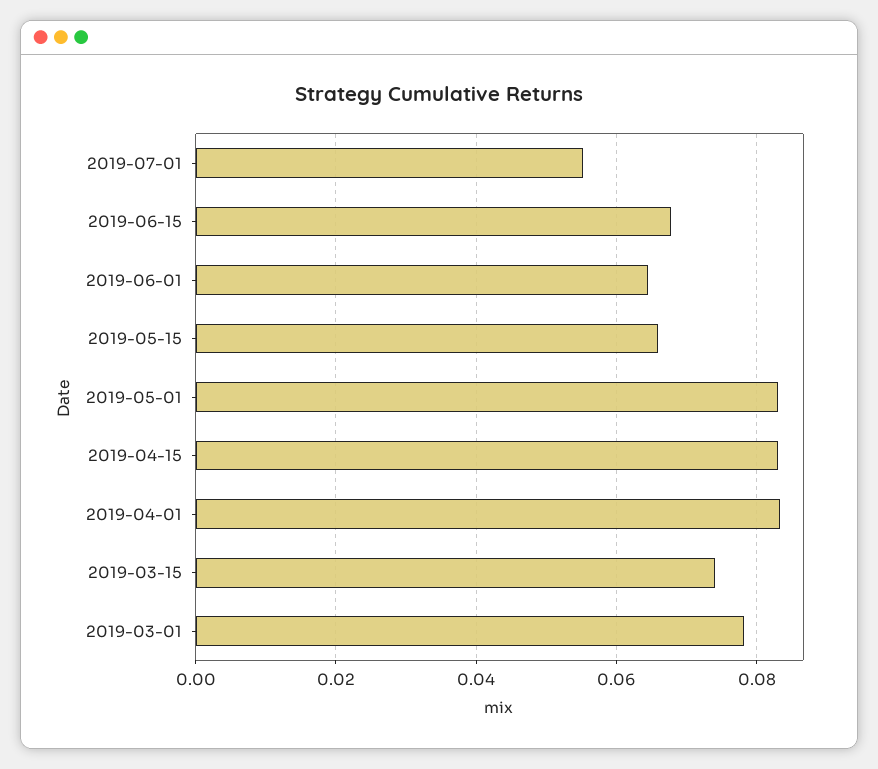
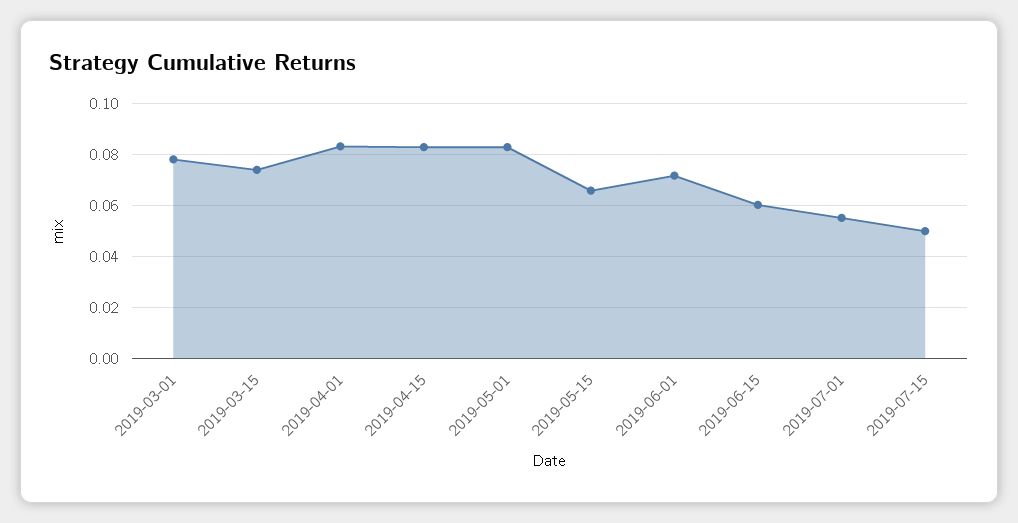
2019-06-15: 0.068 -> 0.06
2019-06-01: 0.064 -> 0.0725
2019-07-15: none -> 0.05

